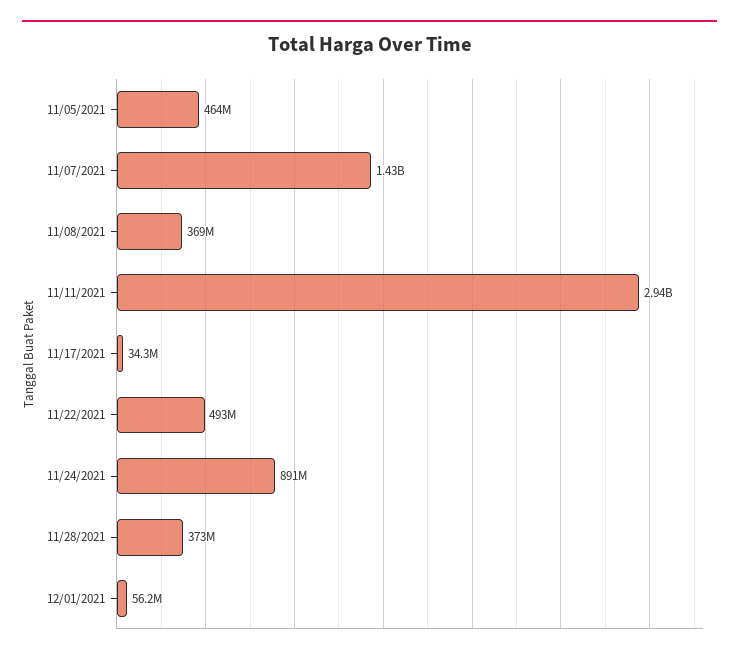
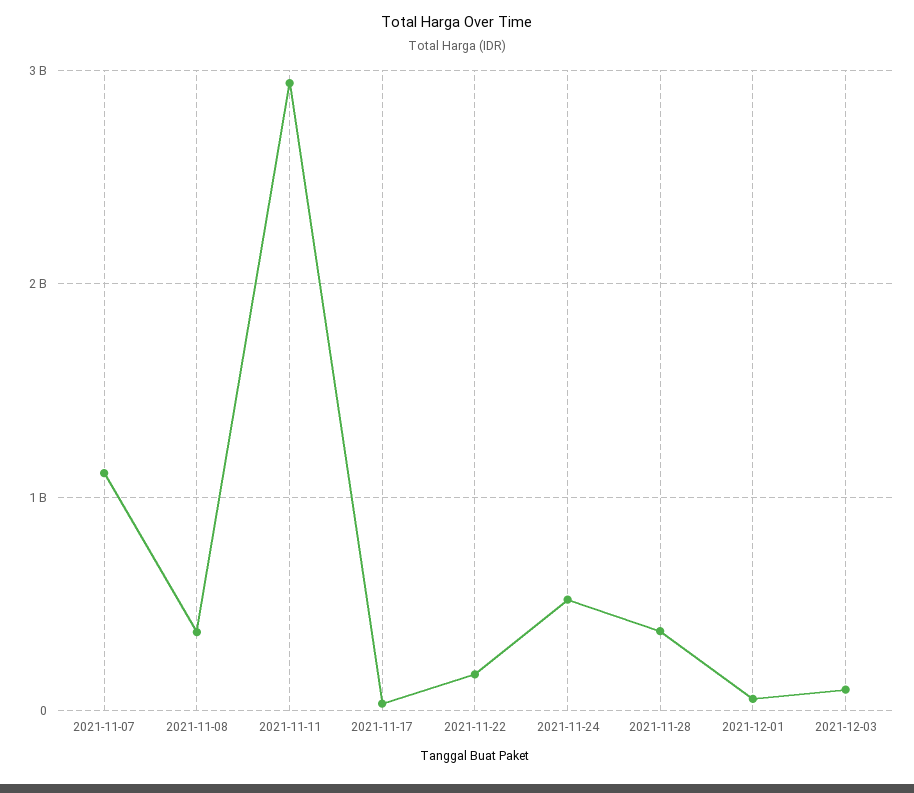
11/05/2021: 464000000 -> none
11/07/2021: 1430000000 -> 1100000000
11/22/2021: 493000000 -> 200000000
11/24/2021: 891000000 -> 500000000
2021-12-03: none -> 100000000

